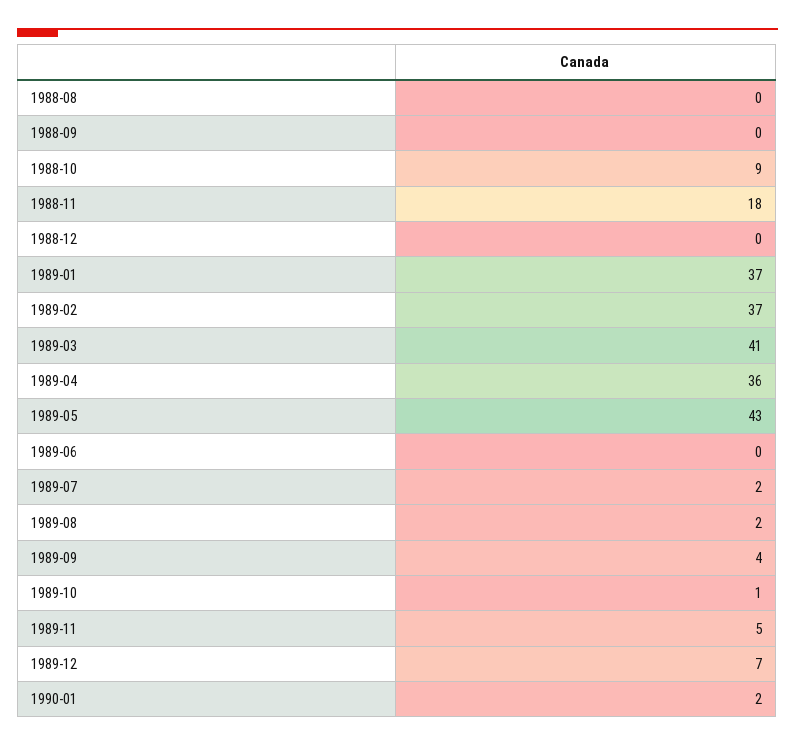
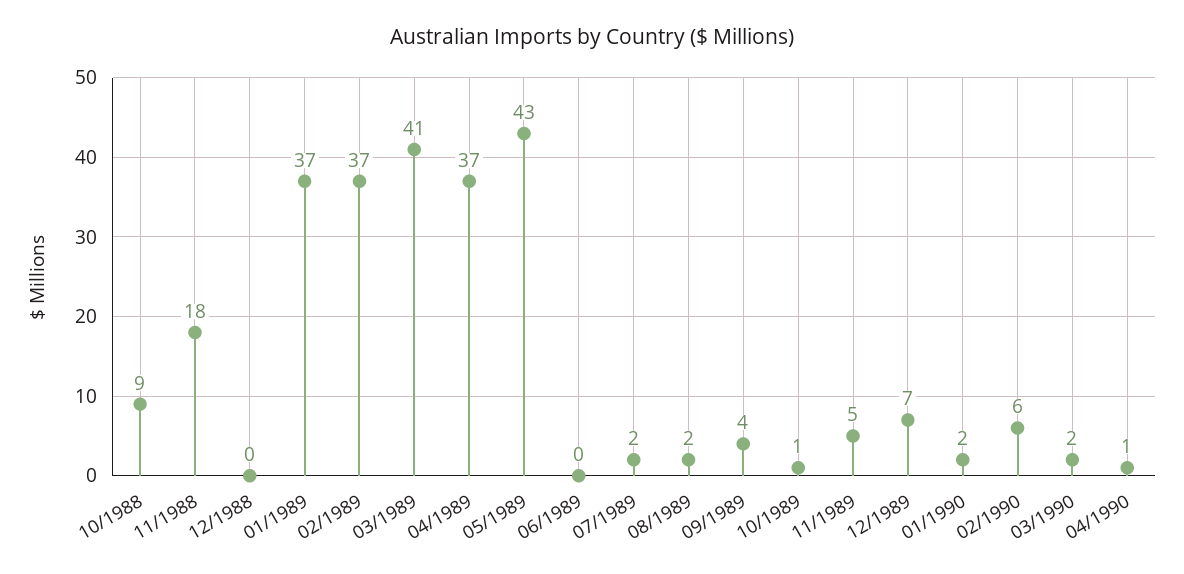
1988-08: 0 -> none
1988-09: 0 -> none
1989-04: 36 -> 37
02/1990: none -> 6
03/1990: none -> 2
04/1990: none -> 1

